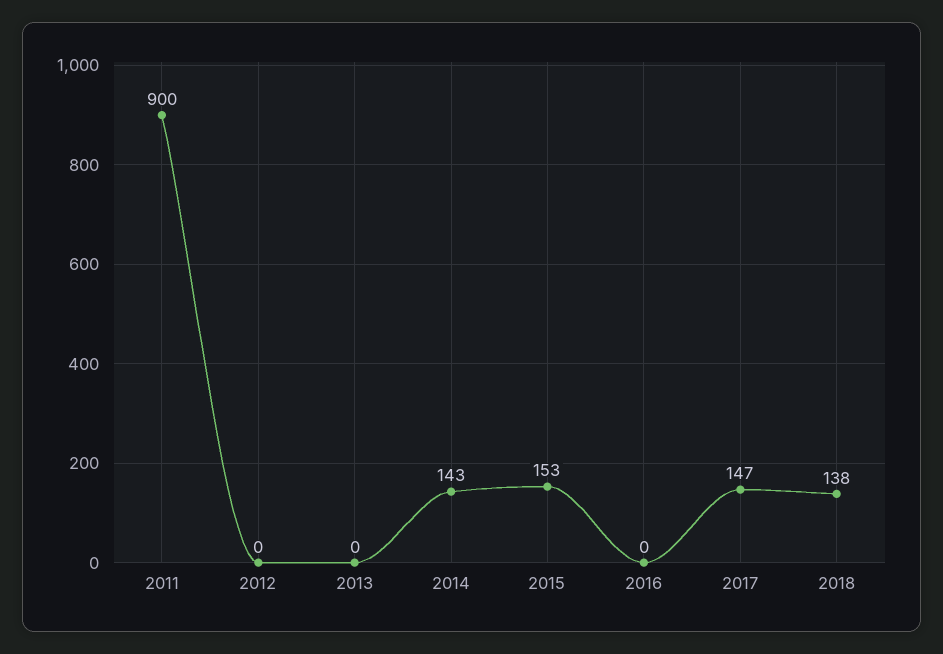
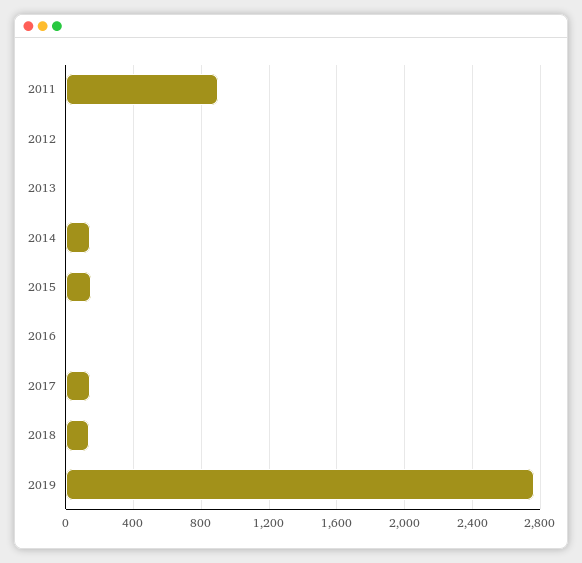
2019: none -> 2750

